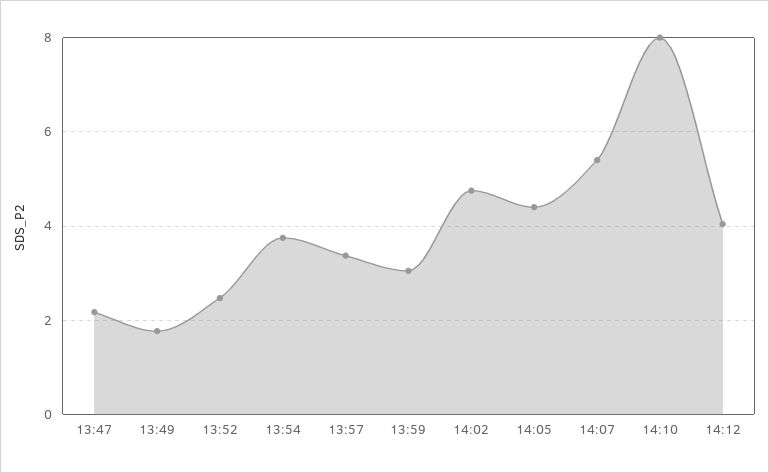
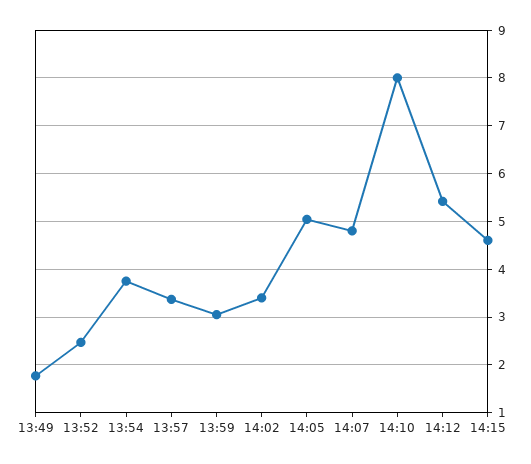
13:47: 2.2 -> none
14:02: 4.8 -> 3.4
14:05: 4.4 -> 5
14:07: 5.4 -> 4.8
14:12: 4 -> 5.4
14:15: none -> 4.6

